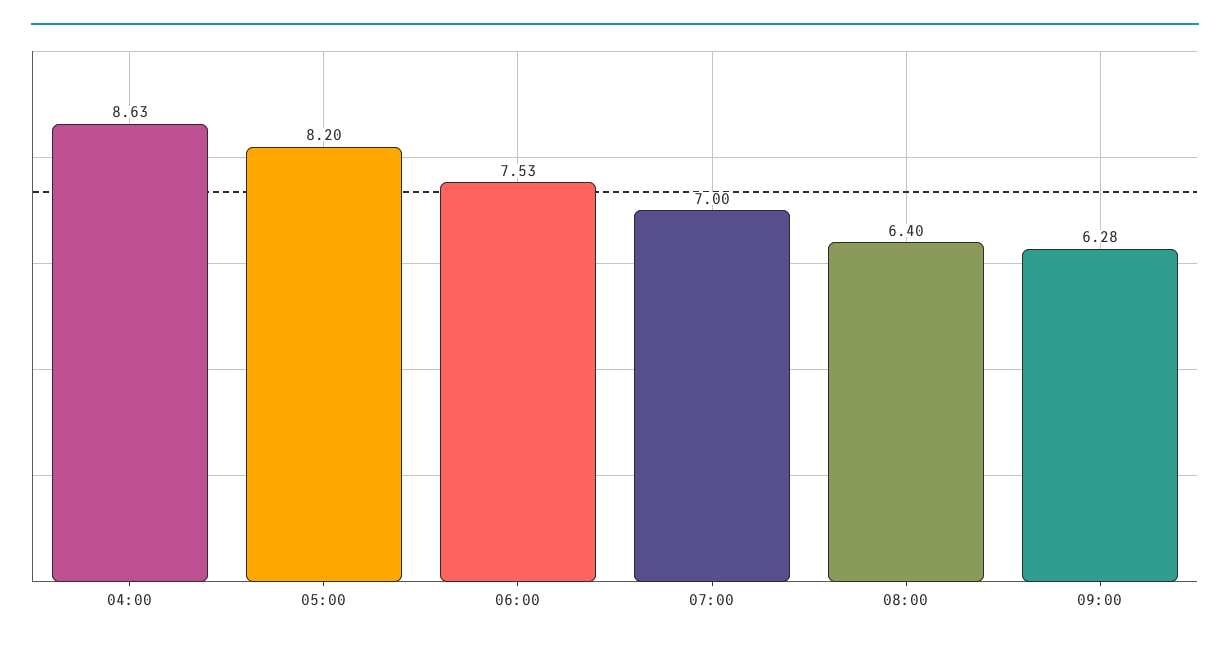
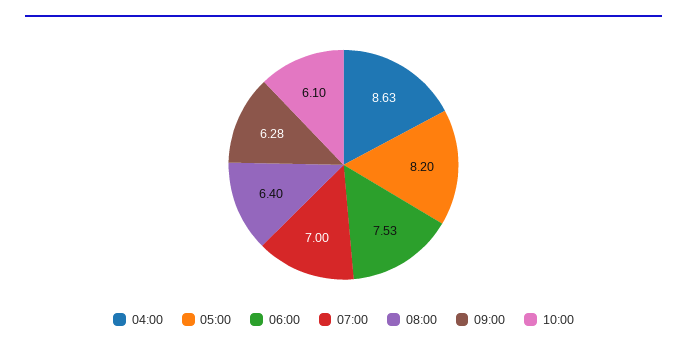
10:00: none -> 6.1

